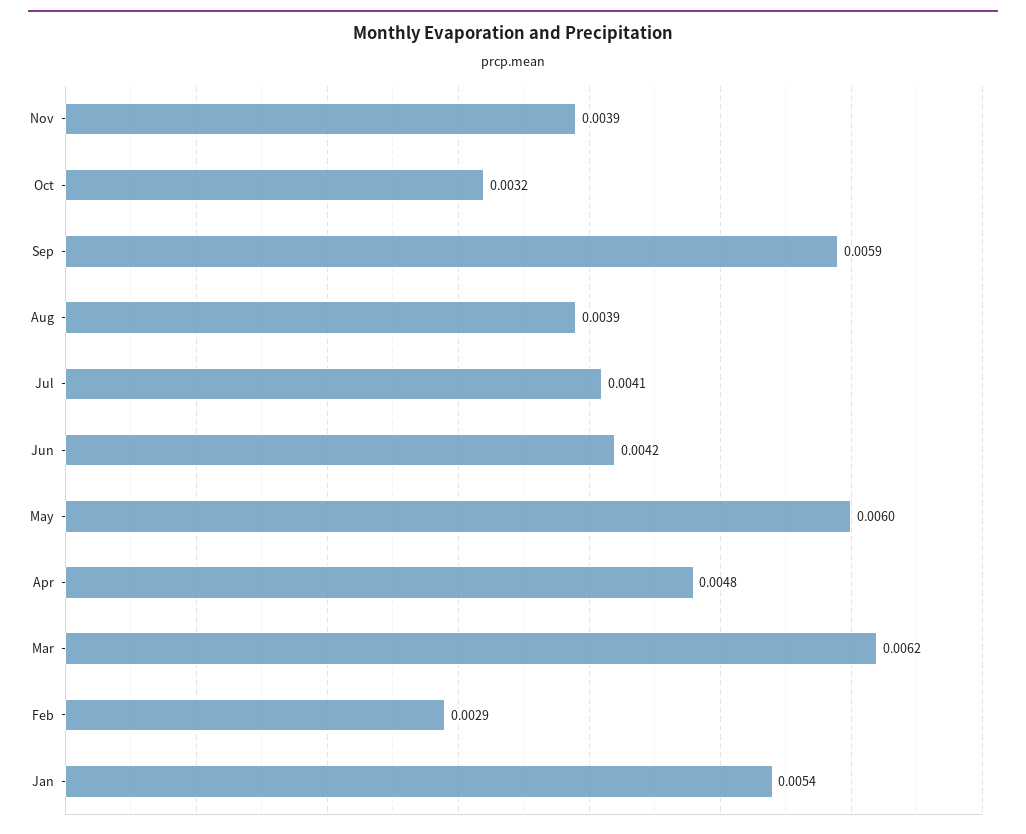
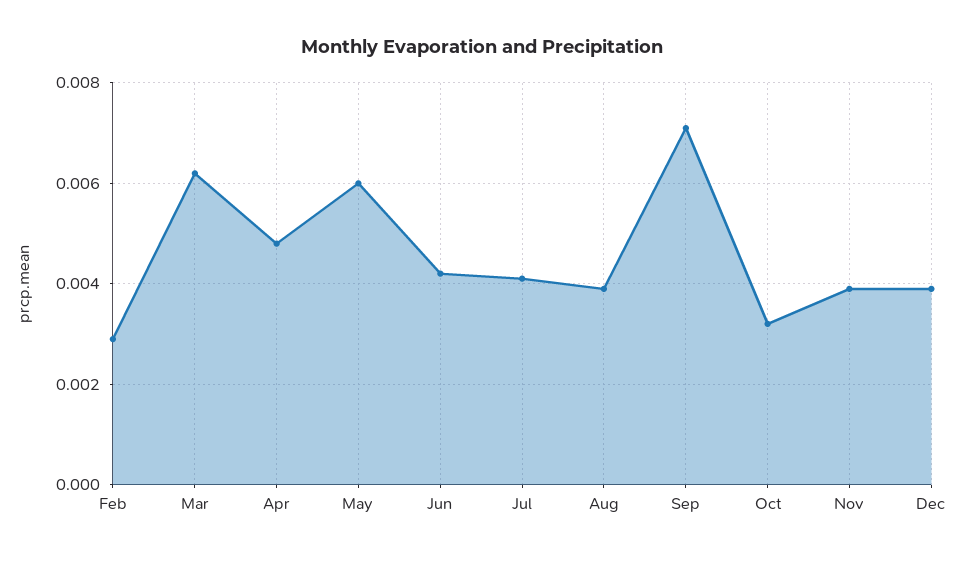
Sep: 0.0059 -> 0.007
Jan: 0.0054 -> none
Dec: none -> 0.004

